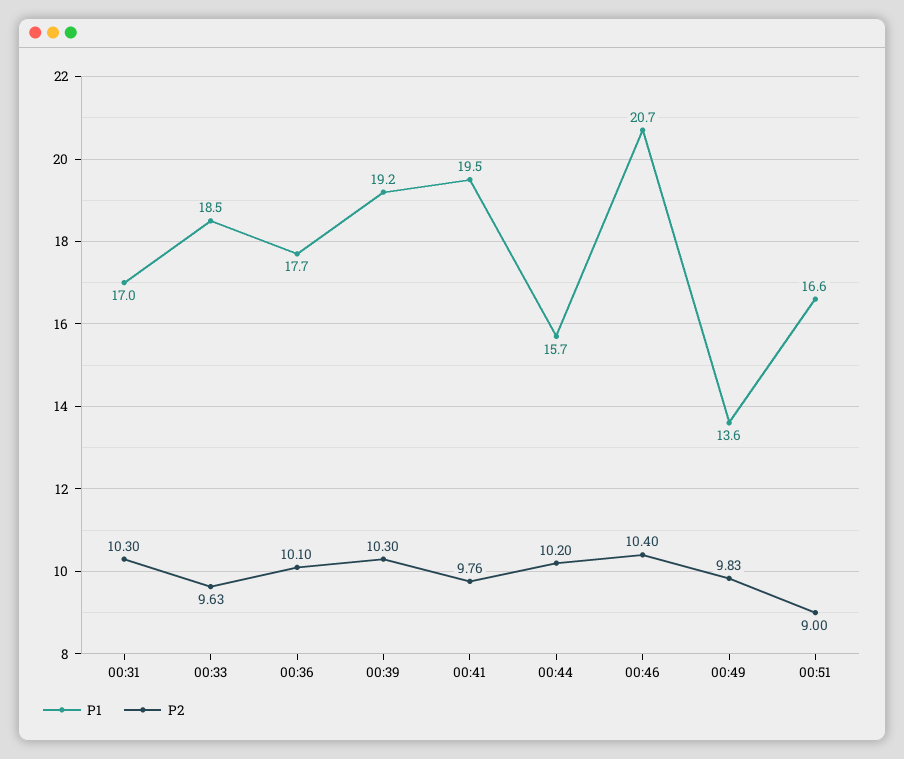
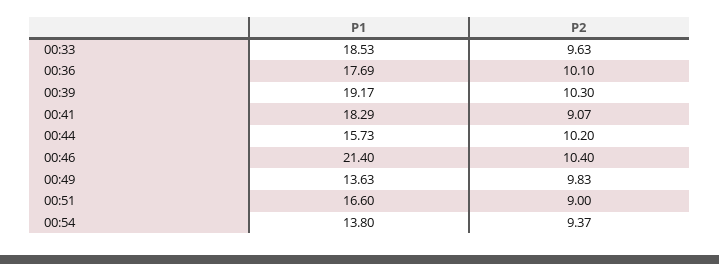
P1, 00:31: 17 -> none
P2, 00:31: 10.3 -> none
P1, 00:41: 19.5 -> 18.29
P2, 00:41: 9.76 -> 9.07
P1, 00:46: 20.7 -> 21.4
P1, 00:54: none -> 13.8
P2, 00:54: none -> 9.37

